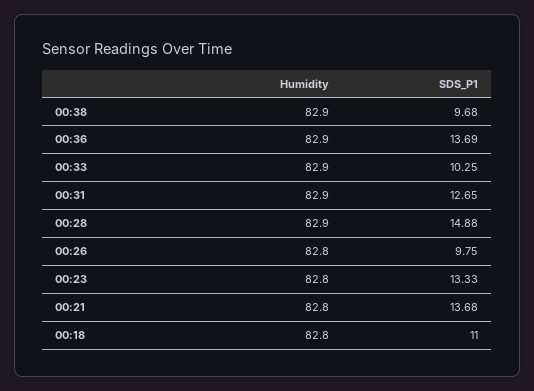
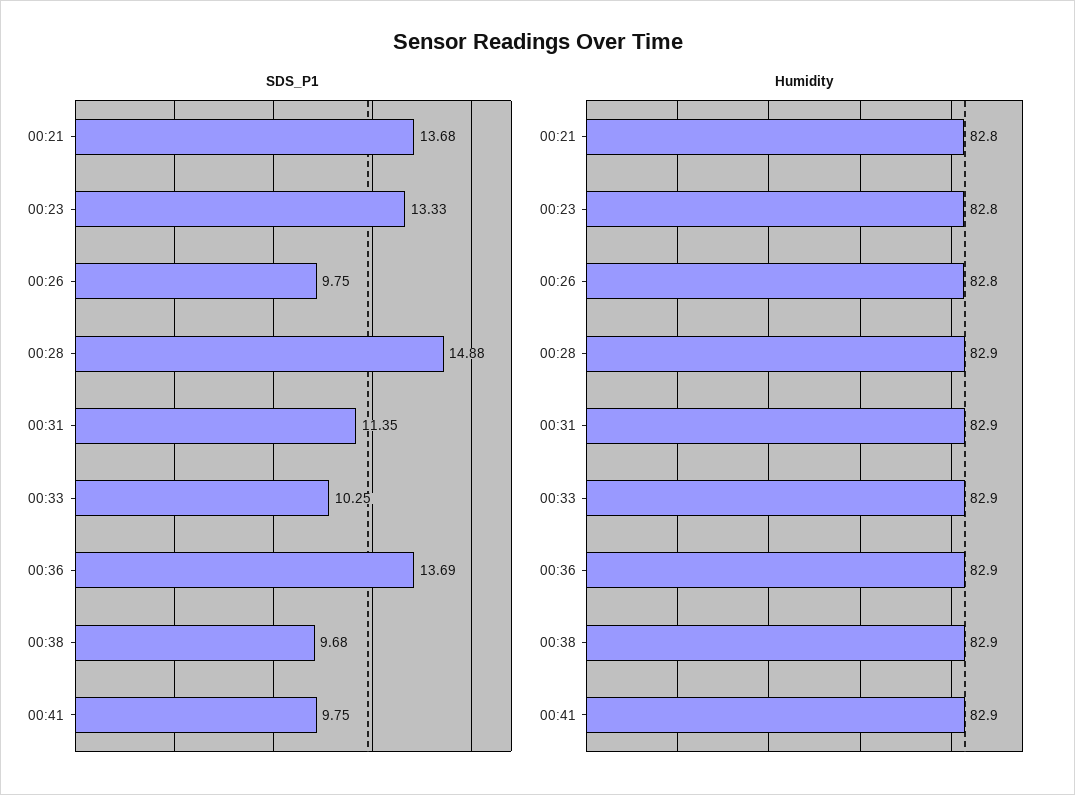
SDS_P1, 00:31: 12.65 -> 11.35
Humidity, 00:18: 82.8 -> none
SDS_P1, 00:18: 11 -> none
SDS_P1, 00:41: none -> 9.75
Humidity, 00:41: none -> 82.9

